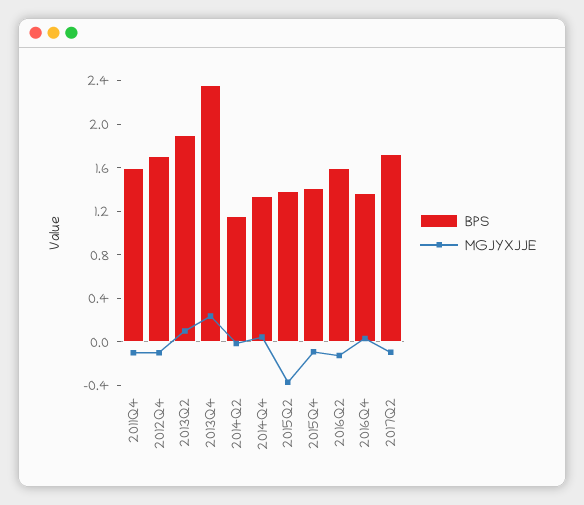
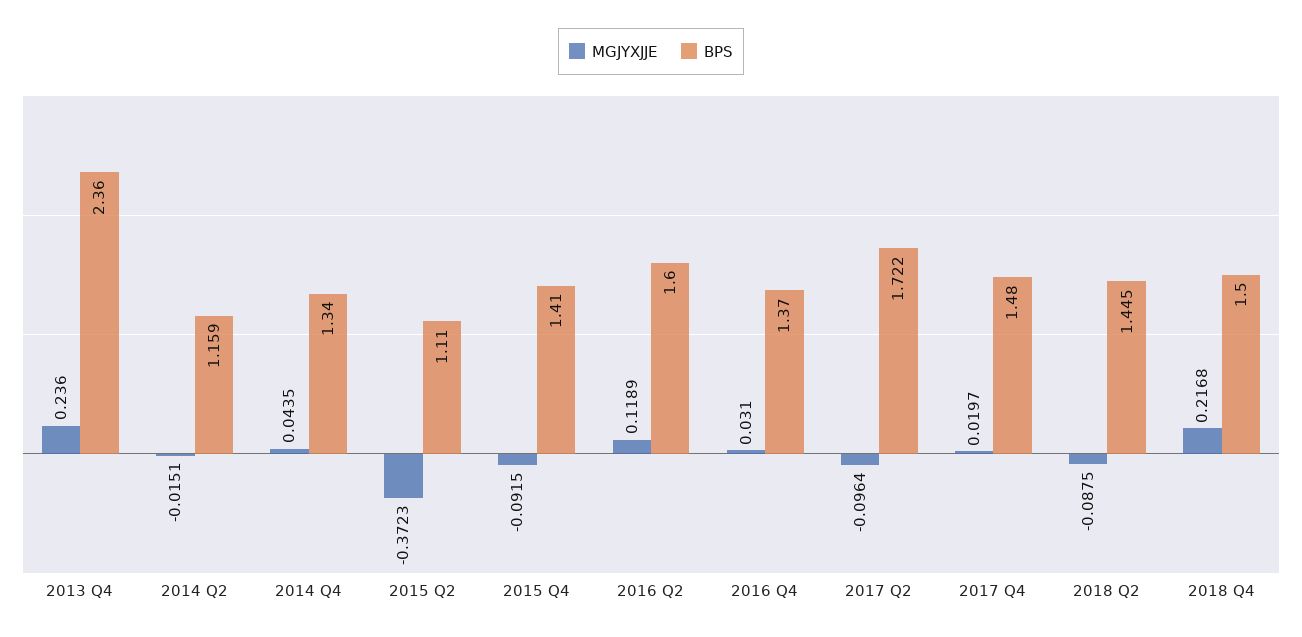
BPS, 2011Q4: 1.6 -> none
MGJYXJJE, 2011Q4: -0.1 -> none
BPS, 2012Q4: 1.7 -> none
MGJYXJJE, 2012Q4: -0.1 -> none
BPS, 2013Q2: 1.9 -> none
MGJYXJJE, 2013Q2: 0.1 -> none
BPS, 2015Q2: 1.4 -> 1.11
MGJYXJJE, 2016Q2: -0.1 -> 0.1189
MGJYXJJE, 2017 Q4: none -> 0.0197
BPS, 2017 Q4: none -> 1.48
MGJYXJJE, 2018 Q2: none -> -0.0875
BPS, 2018 Q2: none -> 1.445
MGJYXJJE, 2018 Q4: none -> 0.2168
BPS, 2018 Q4: none -> 1.5

